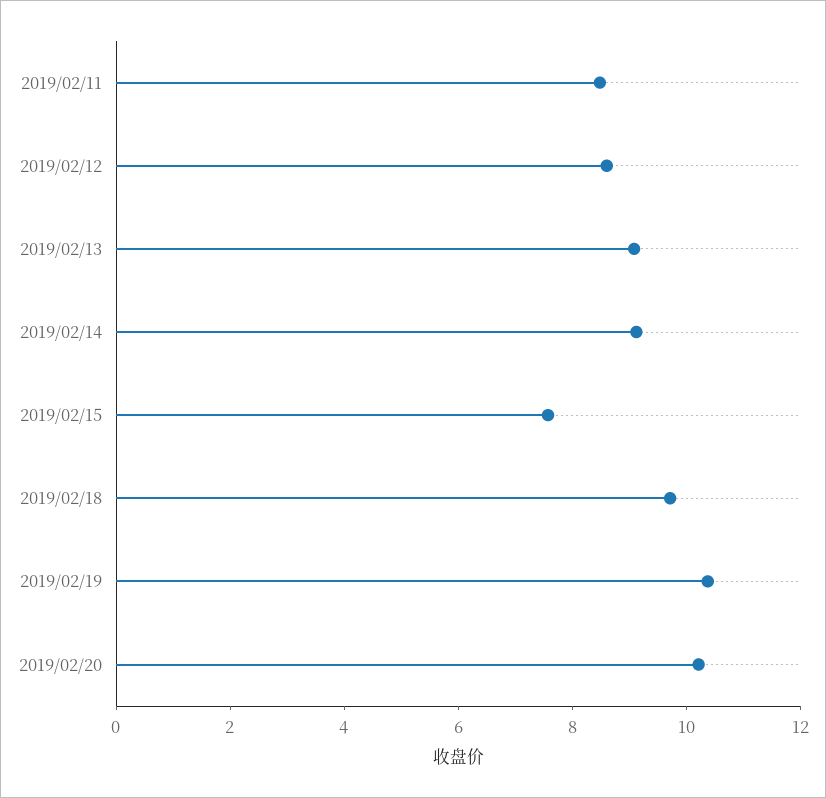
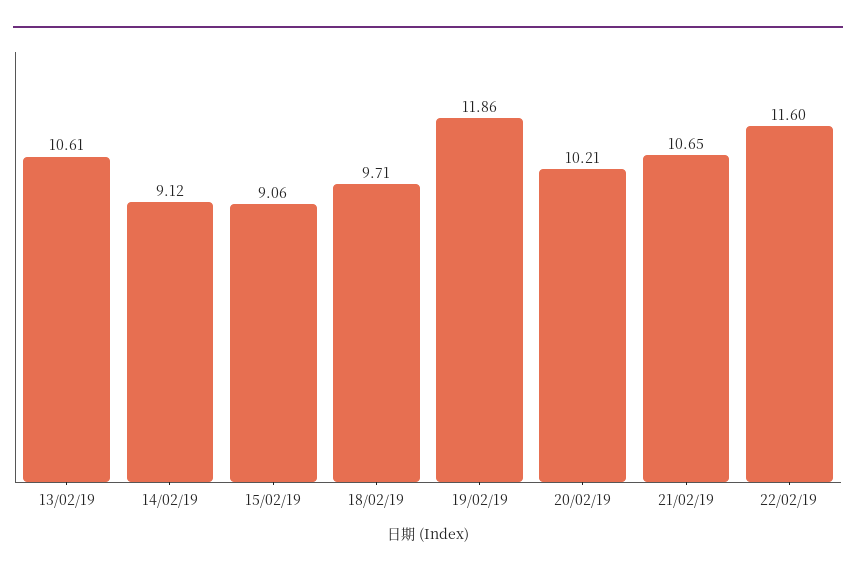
2019/02/11: 8.5 -> none
2019/02/12: 8.5 -> none
2019/02/13: 9 -> 10.61
2019/02/15: 7.5 -> 9.06
2019/02/19: 10.5 -> 11.86
21/02/19: none -> 10.65
22/02/19: none -> 11.6

